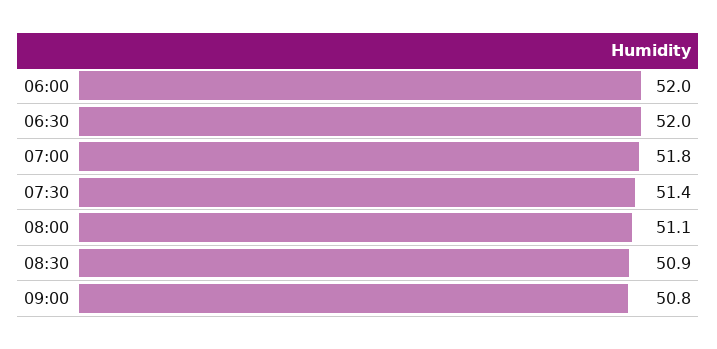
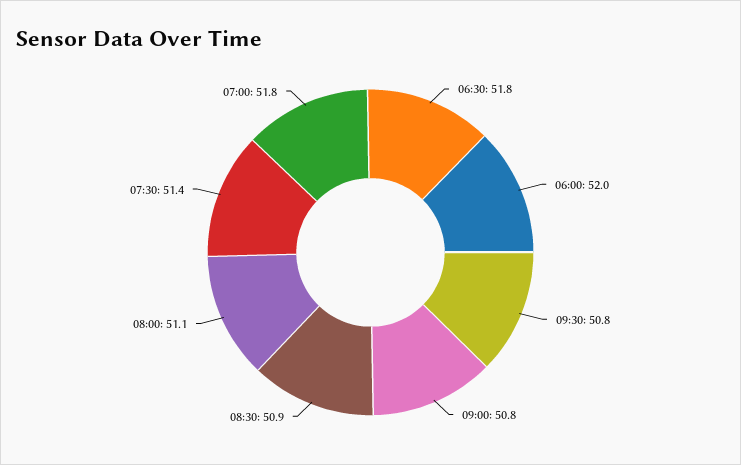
06:30: 52 -> 51.8
09:30: none -> 50.8

